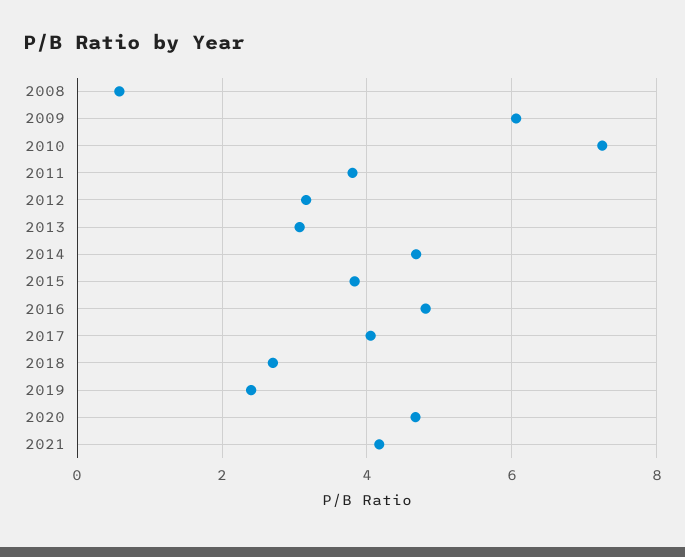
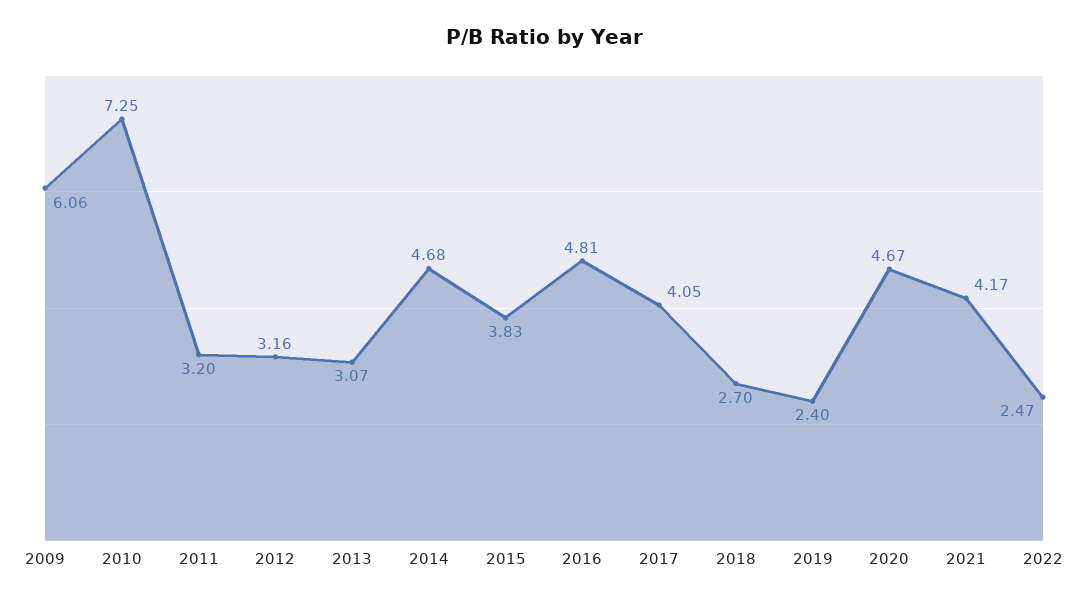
2008: 0.6 -> none
2011: 3.8 -> 3.2
2022: none -> 2.47

